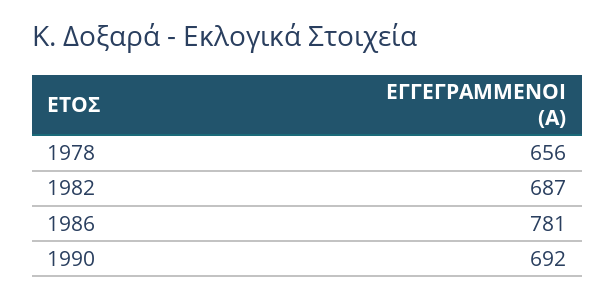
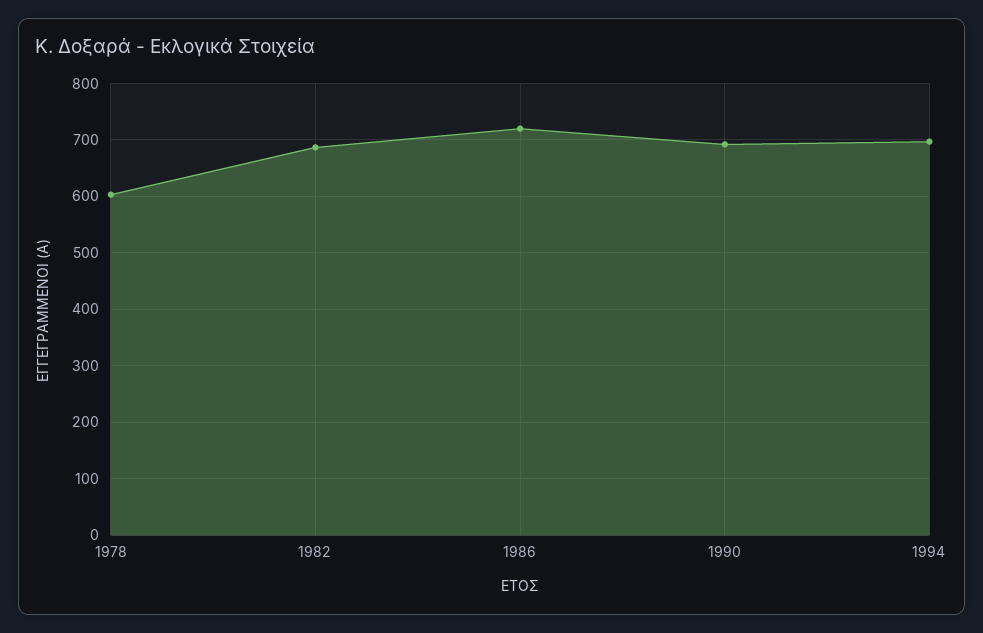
1978: 656 -> 600
1986: 781 -> 720
1994: none -> 700

